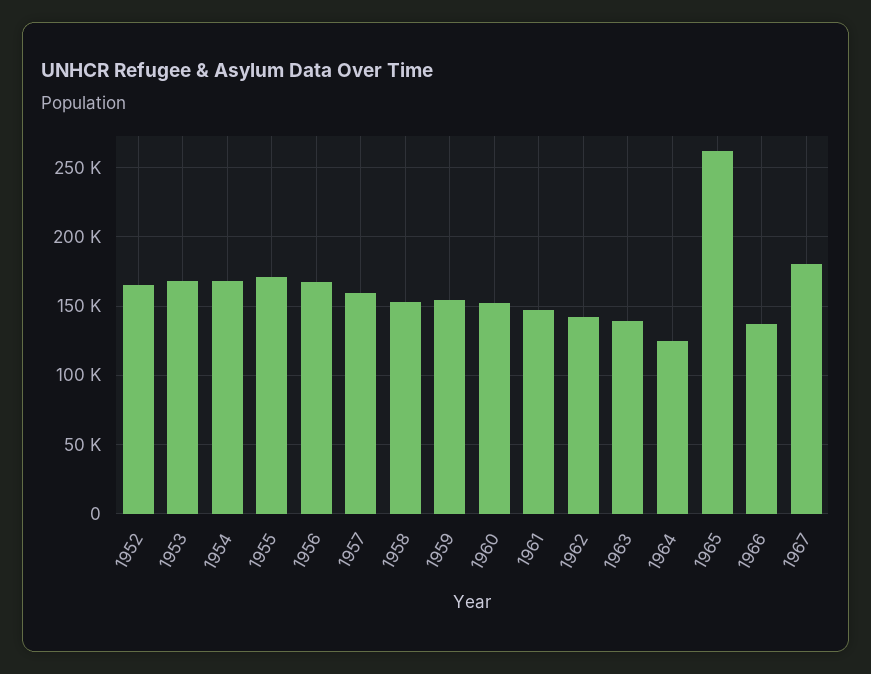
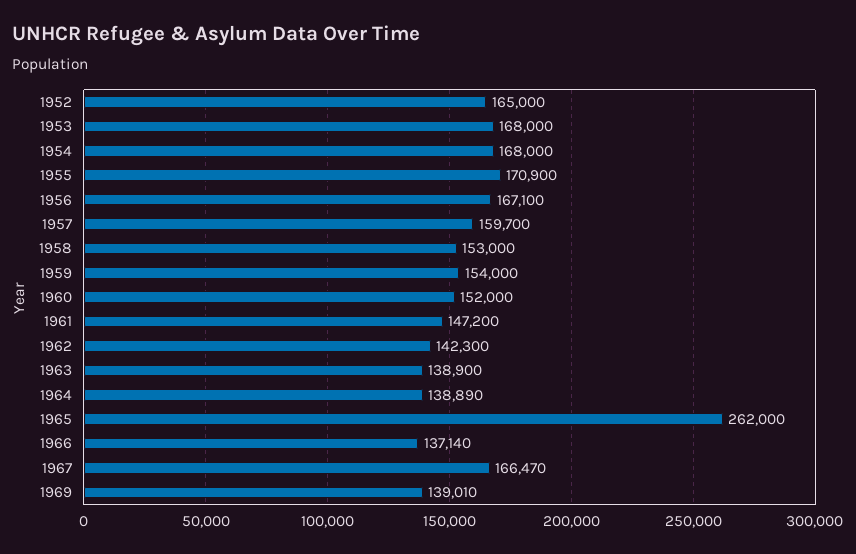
1964: 125000 -> 138890
1967: 180000 -> 166470
1969: none -> 139010

